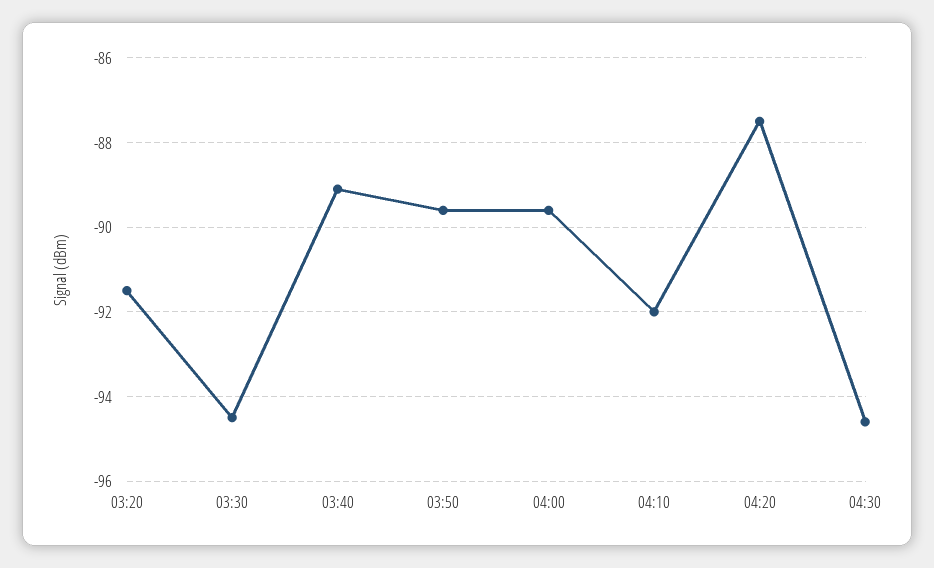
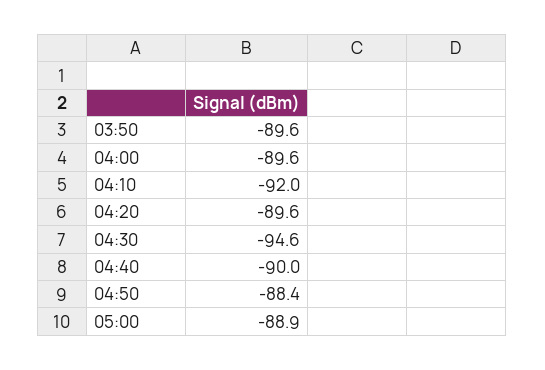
03:20: -91.5 -> none
03:30: -94.5 -> none
03:40: -89 -> none
04:20: -87.5 -> -89.6
04:40: none -> -90
04:50: none -> -88.4
05:00: none -> -88.9

